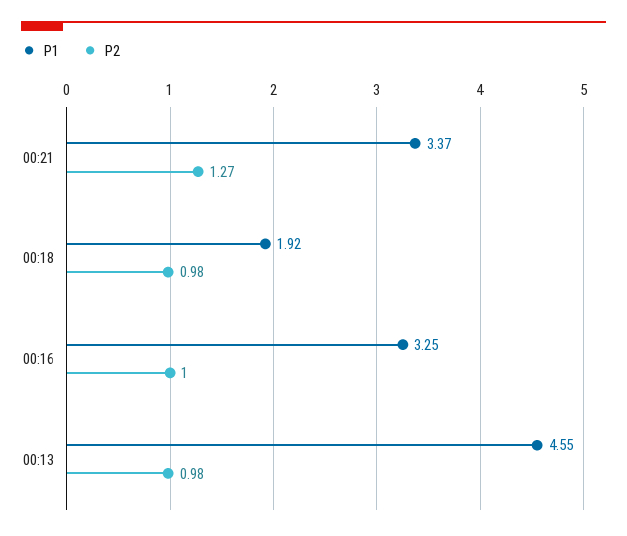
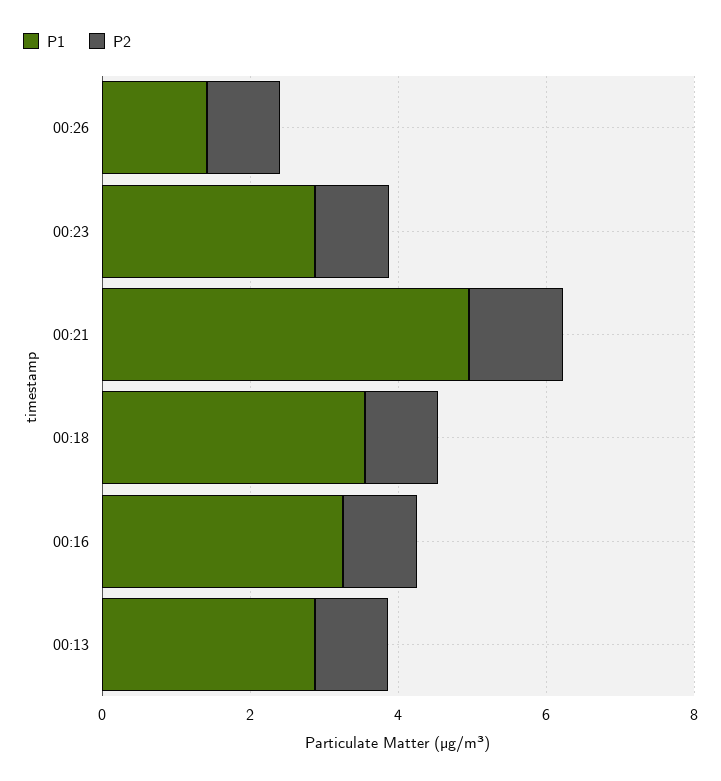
P1, 00:21: 3.37 -> 5
P1, 00:18: 1.92 -> 3.5
P1, 00:13: 4.55 -> 3
P1, 00:26: none -> 1.5
P2, 00:26: none -> 1
P1, 00:23: none -> 3
P2, 00:23: none -> 1

